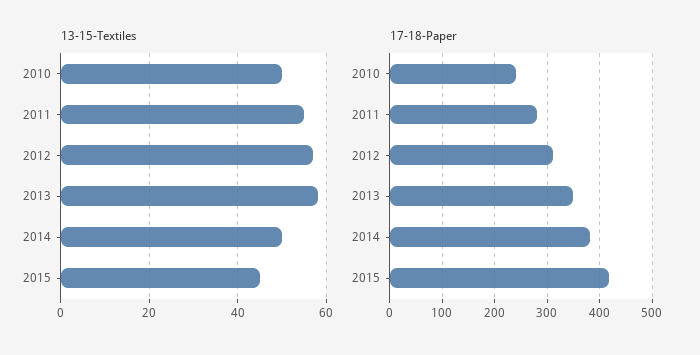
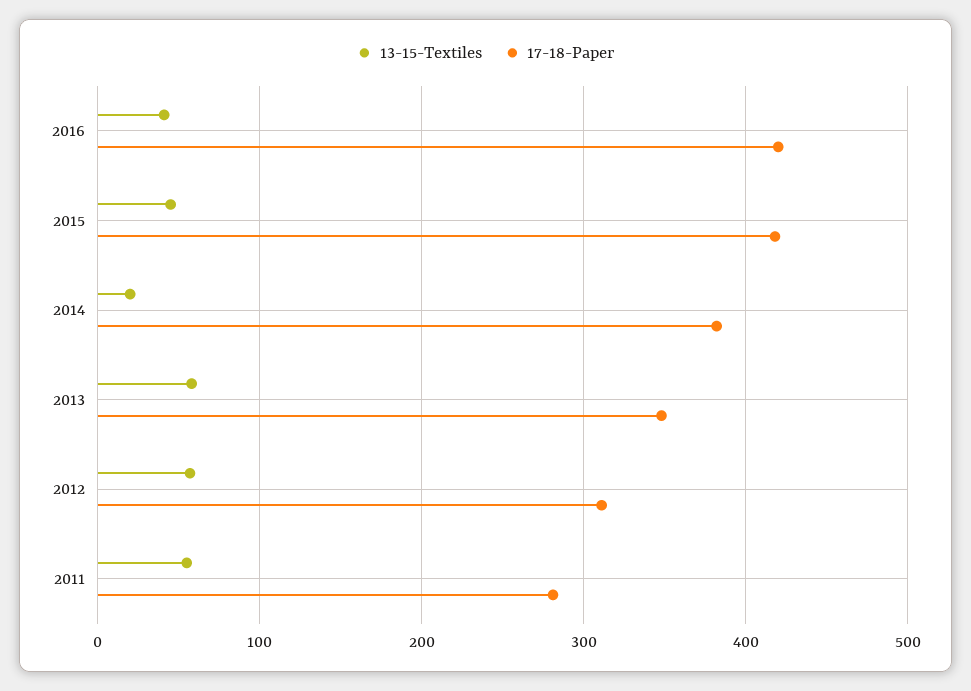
13-15-Textiles, 2010: 50 -> none
13-15-Textiles, 2014: 50 -> 20
17-18-Paper, 2010: 240 -> none
13-15-Textiles, 2016: none -> 40
17-18-Paper, 2016: none -> 420

